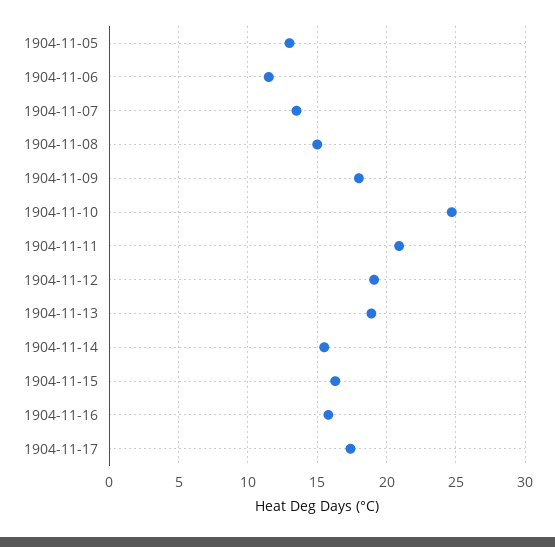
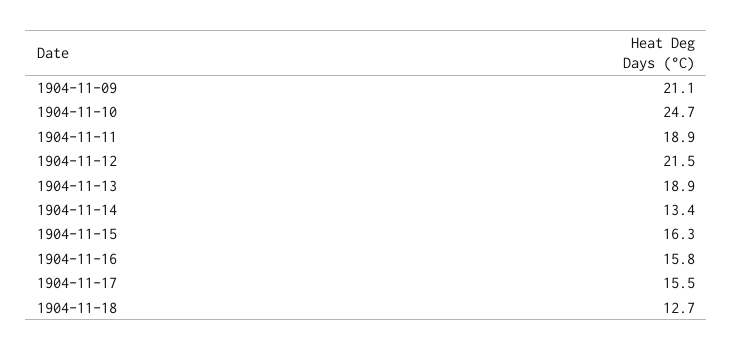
1904-11-05: 13 -> none
1904-11-06: 11.5 -> none
1904-11-07: 13.5 -> none
1904-11-08: 15 -> none
1904-11-09: 18 -> 21.1
1904-11-11: 21 -> 18.9
1904-11-12: 19 -> 21.5
1904-11-14: 15.5 -> 13.4
1904-11-17: 17.5 -> 15.5
1904-11-18: none -> 12.7

